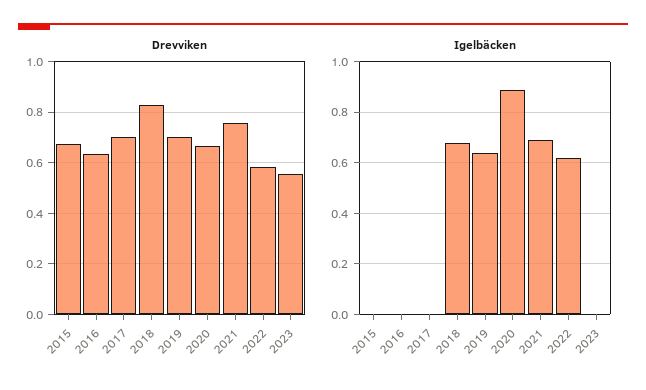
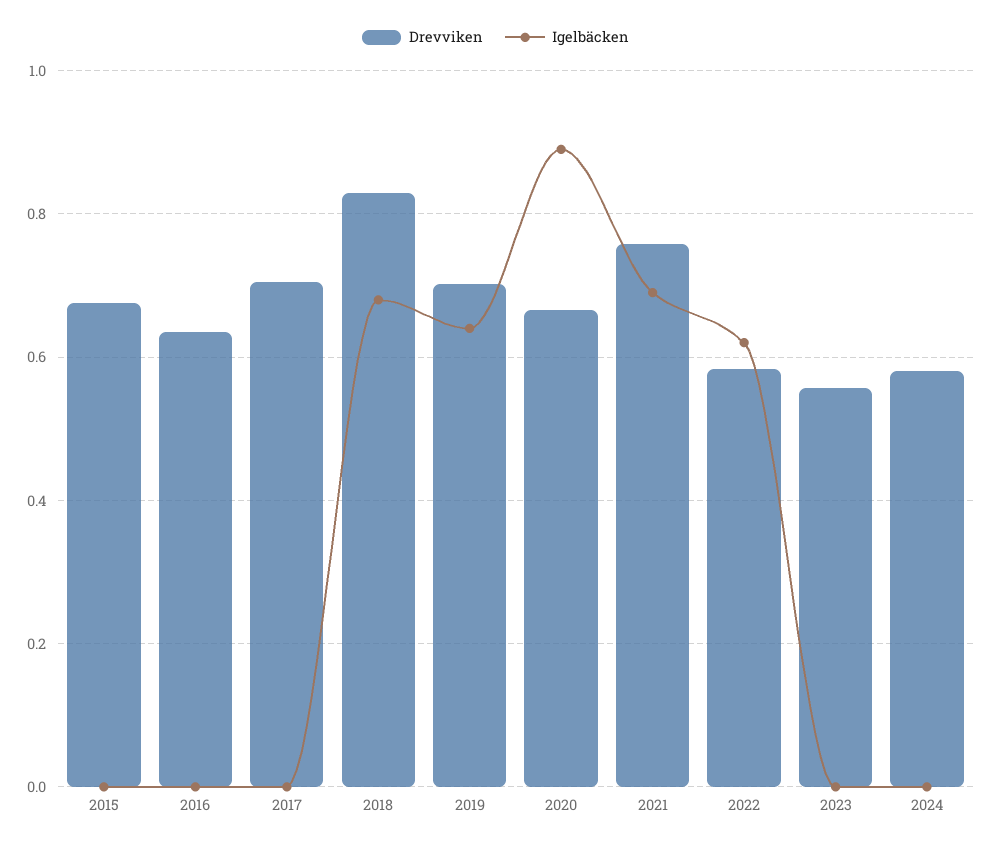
Drevviken, 2024: none -> 0.58
Igelbäcken, 2024: none -> 0

